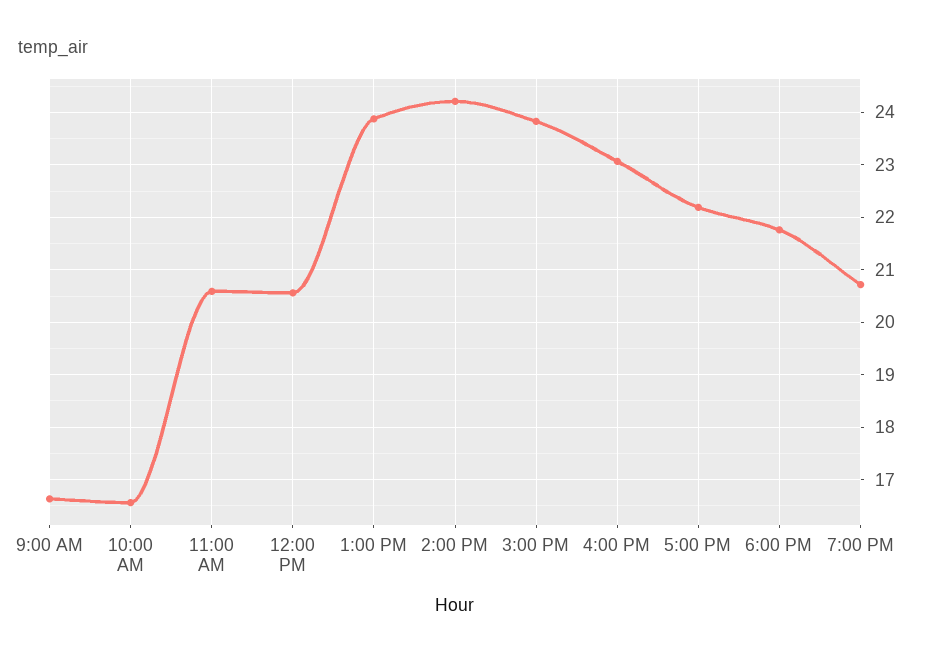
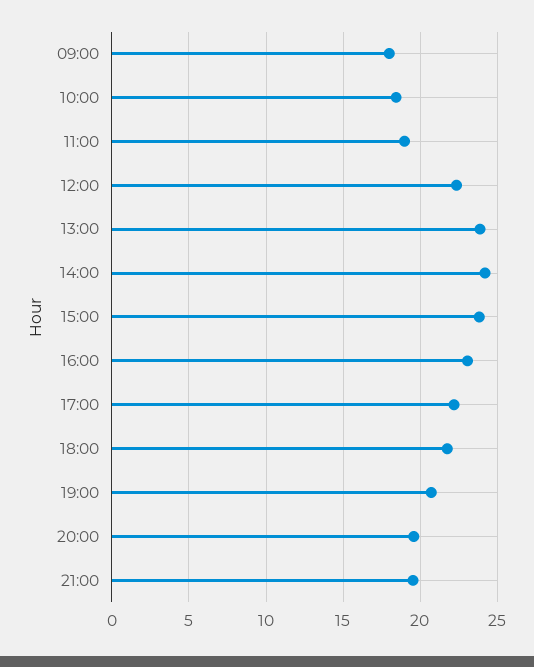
9:00 AM: 16.6 -> 18
10:00 AM: 16.6 -> 18.5
11:00 AM: 20.6 -> 19
12:00 PM: 20.6 -> 22.5
20:00: none -> 19.5
21:00: none -> 19.5

